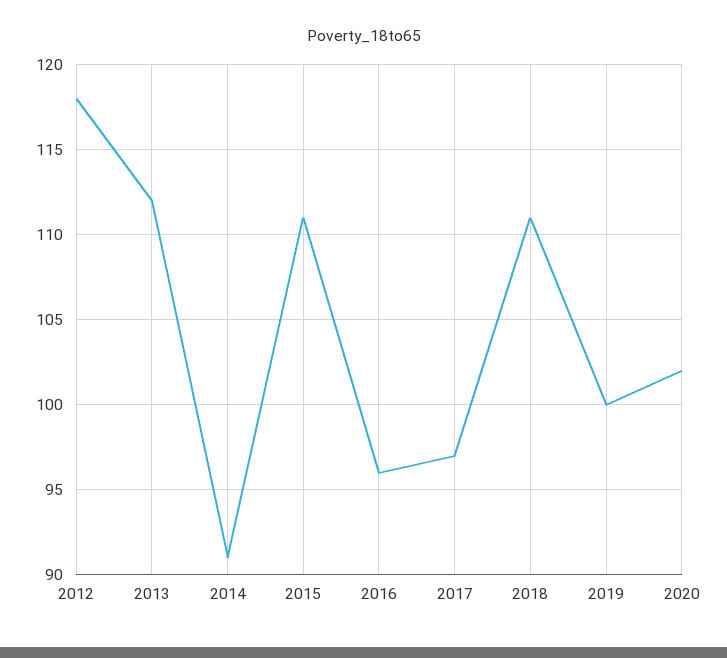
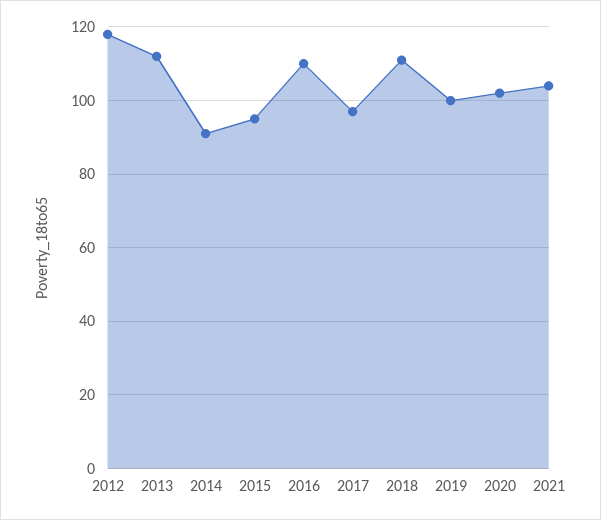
2015: 111 -> 95
2016: 96 -> 110
2021: none -> 105

